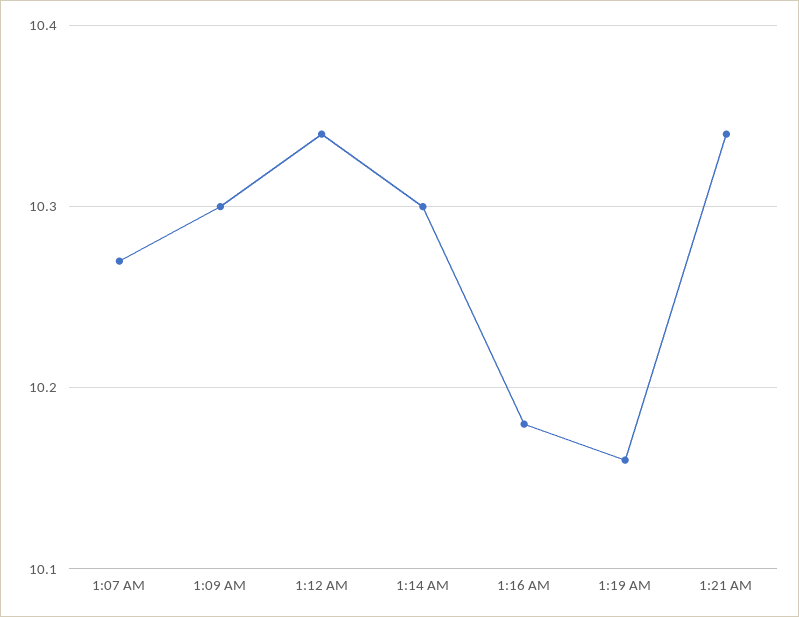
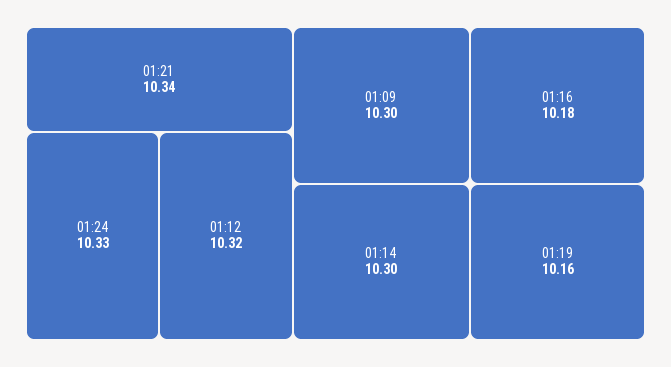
1:07 AM: 10.27 -> none
1:12 AM: 10.34 -> 10.32
01:24: none -> 10.33

